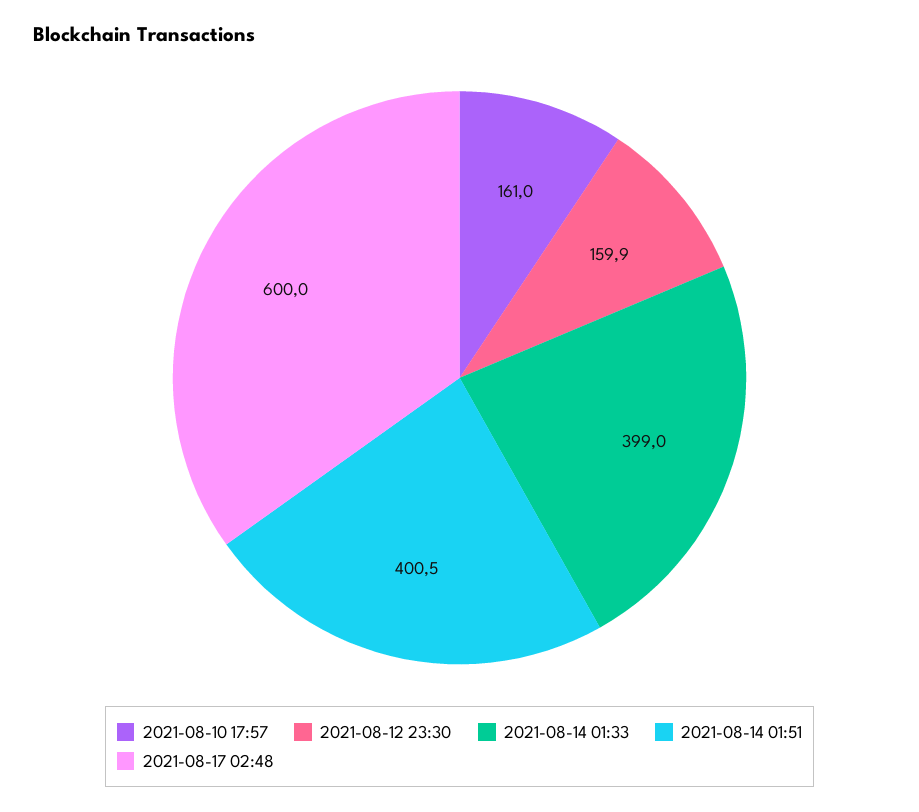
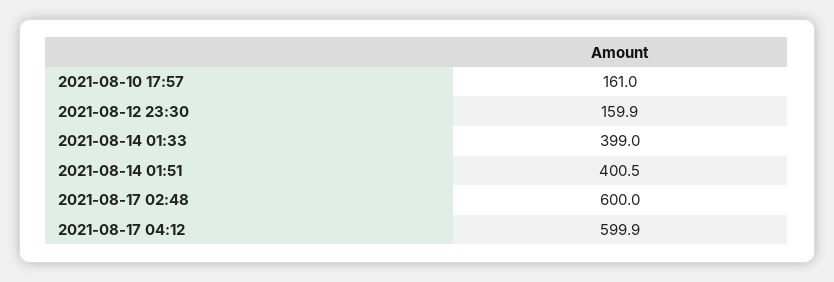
2021-08-17 04:12: none -> 599.9

